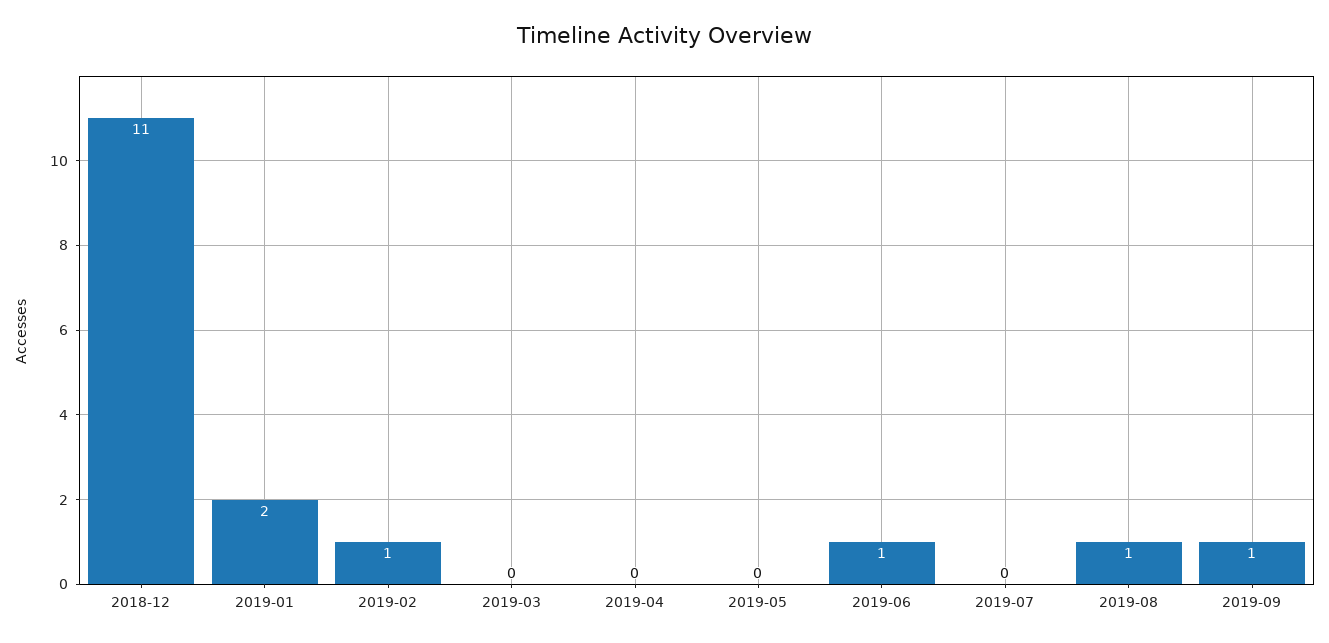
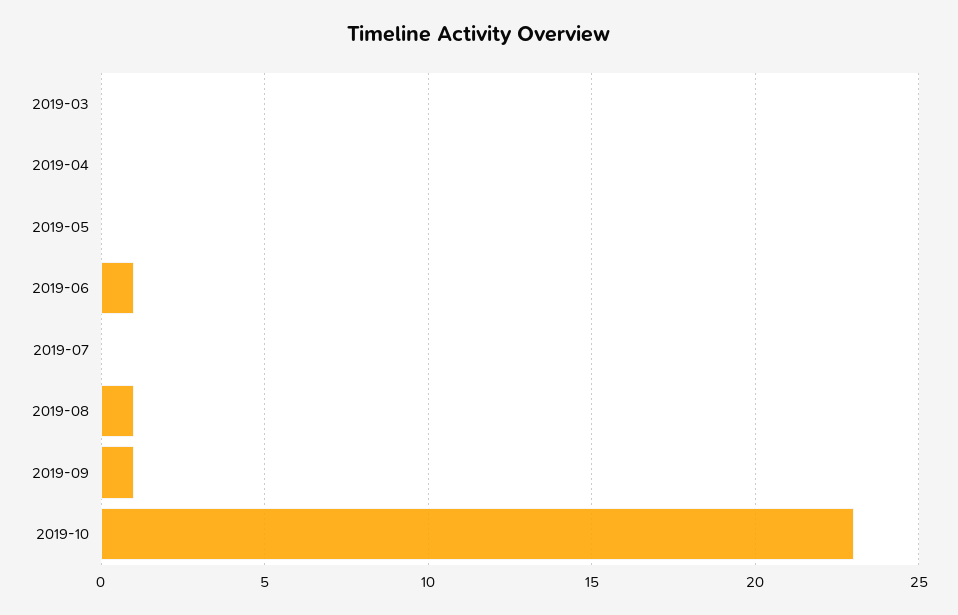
2018-12: 11 -> none
2019-01: 2 -> none
2019-02: 1 -> none
2019-10: none -> 23

